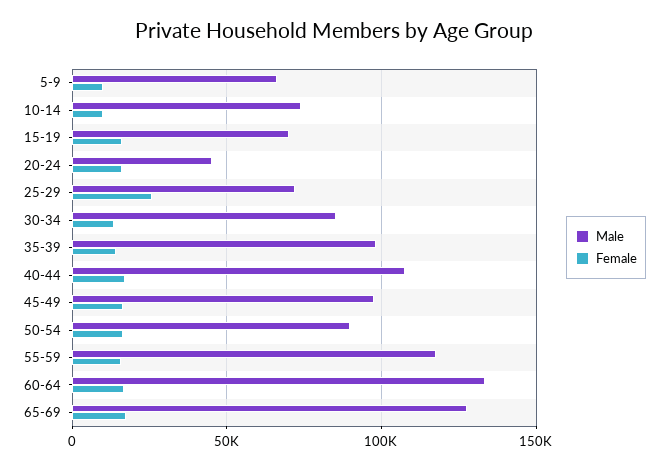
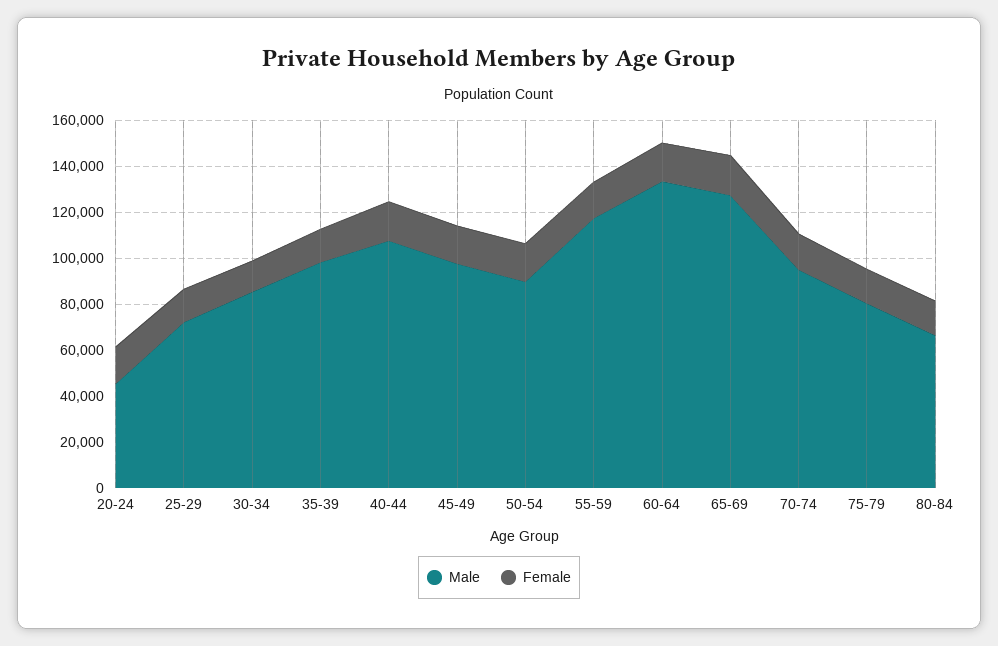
Male, 5-9: 65000 -> none
Female, 5-9: 10000 -> none
Male, 10-14: 75000 -> none
Female, 10-14: 10000 -> none
Male, 15-19: 70000 -> none
Female, 15-19: 15000 -> none
Female, 25-29: 25000 -> 15000
Male, 70-74: none -> 95000
Female, 70-74: none -> 15000
Male, 75-79: none -> 80000
Female, 75-79: none -> 15000
Male, 80-84: none -> 65000
Female, 80-84: none -> 15000

